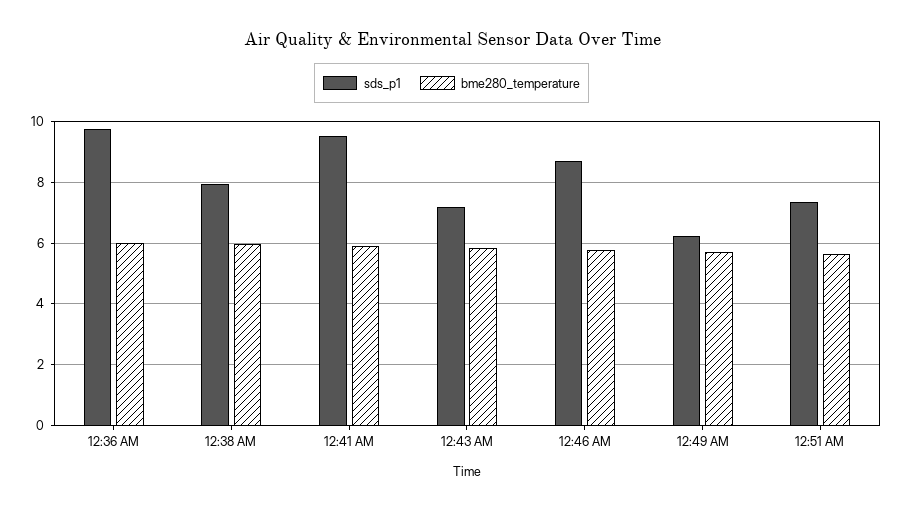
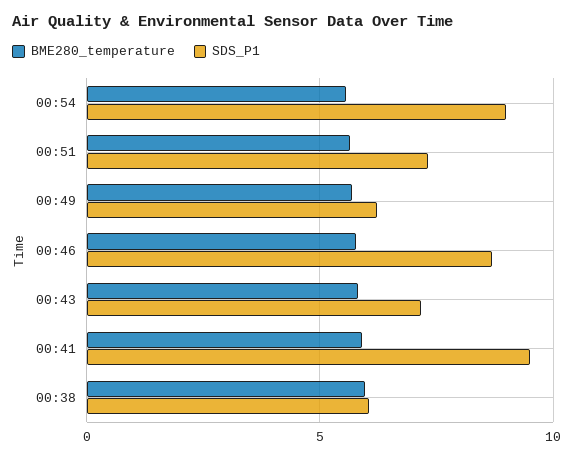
sds_p1, 12:36 AM: 9.8 -> none
bme280_temperature, 12:36 AM: 6 -> none
sds_p1, 12:38 AM: 8 -> 6
bme280_temperature, 00:54: none -> 5.5
sds_p1, 00:54: none -> 9

